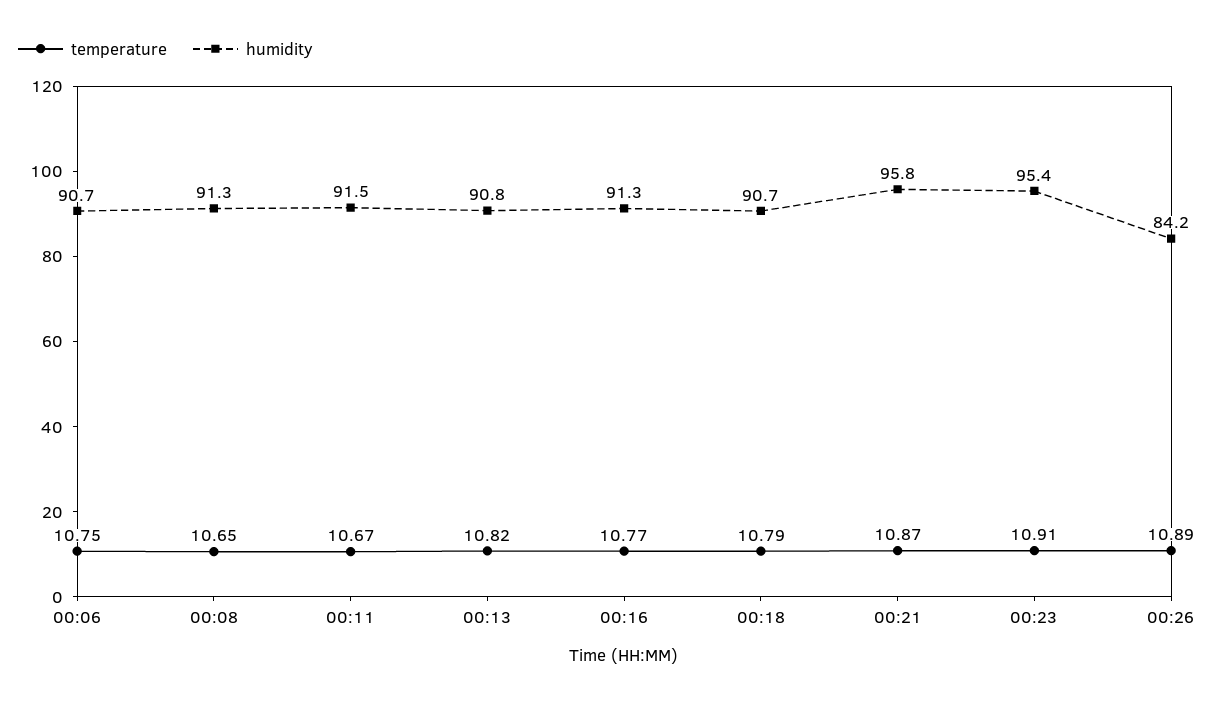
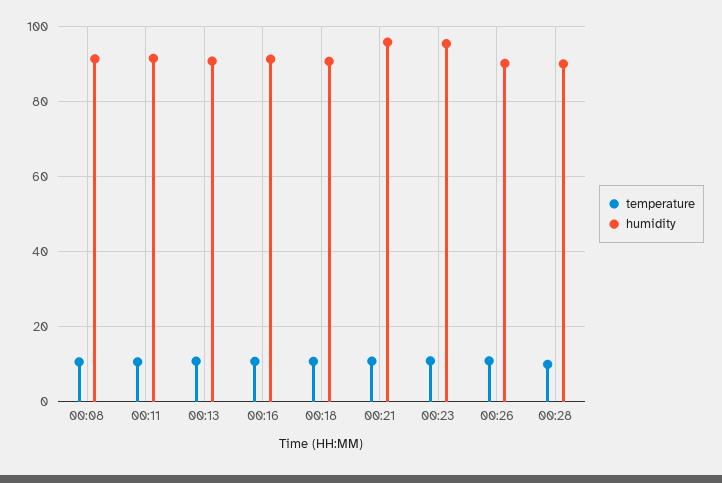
temperature, 00:06: 10.75 -> none
humidity, 00:06: 90.7 -> none
humidity, 00:26: 84.2 -> 90
temperature, 00:28: none -> 10
humidity, 00:28: none -> 90

